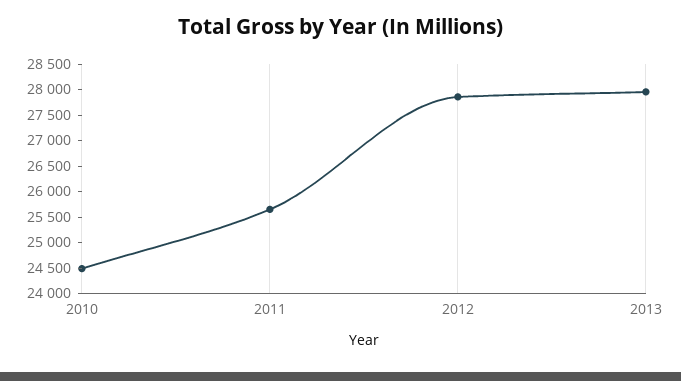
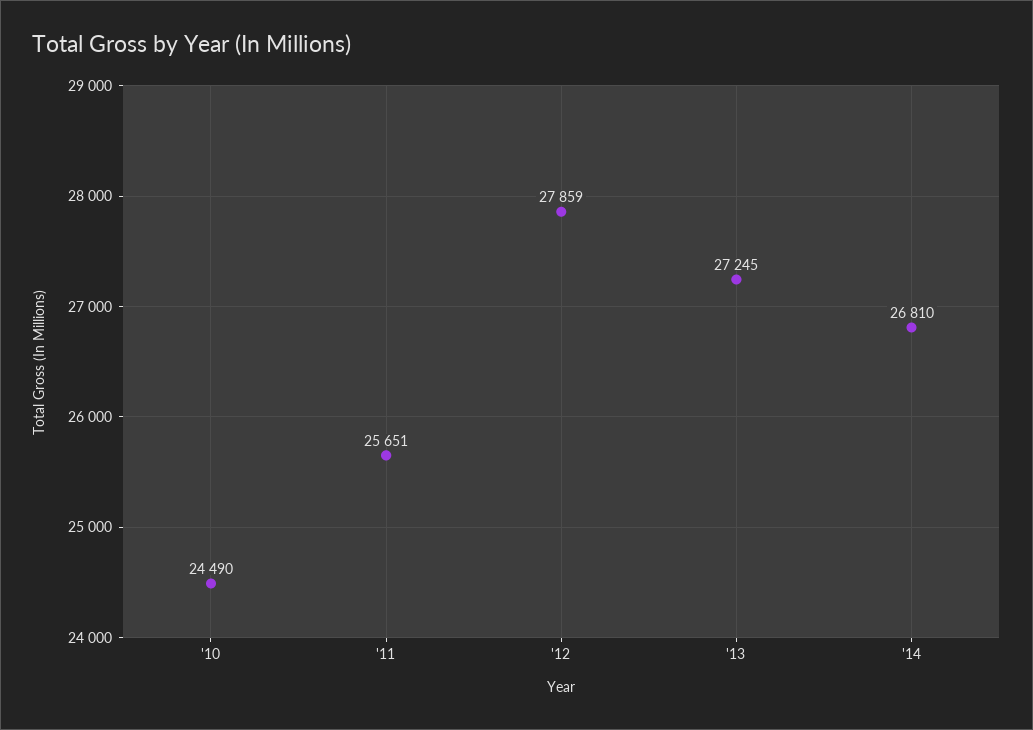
2013: 28000 -> 27245
'14: none -> 26810

